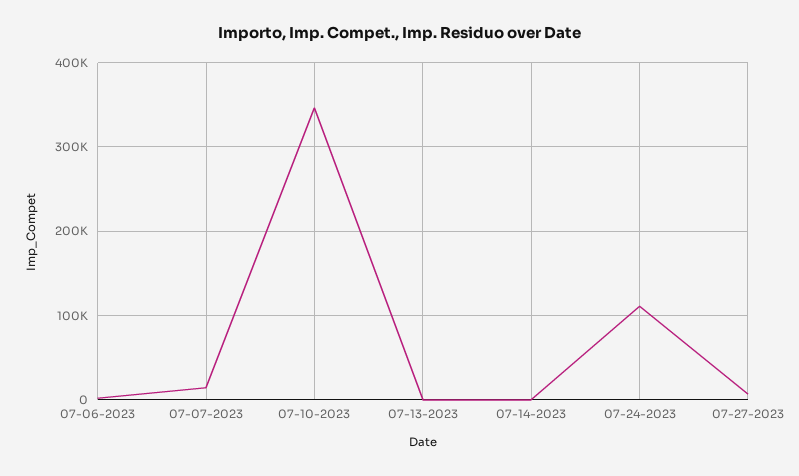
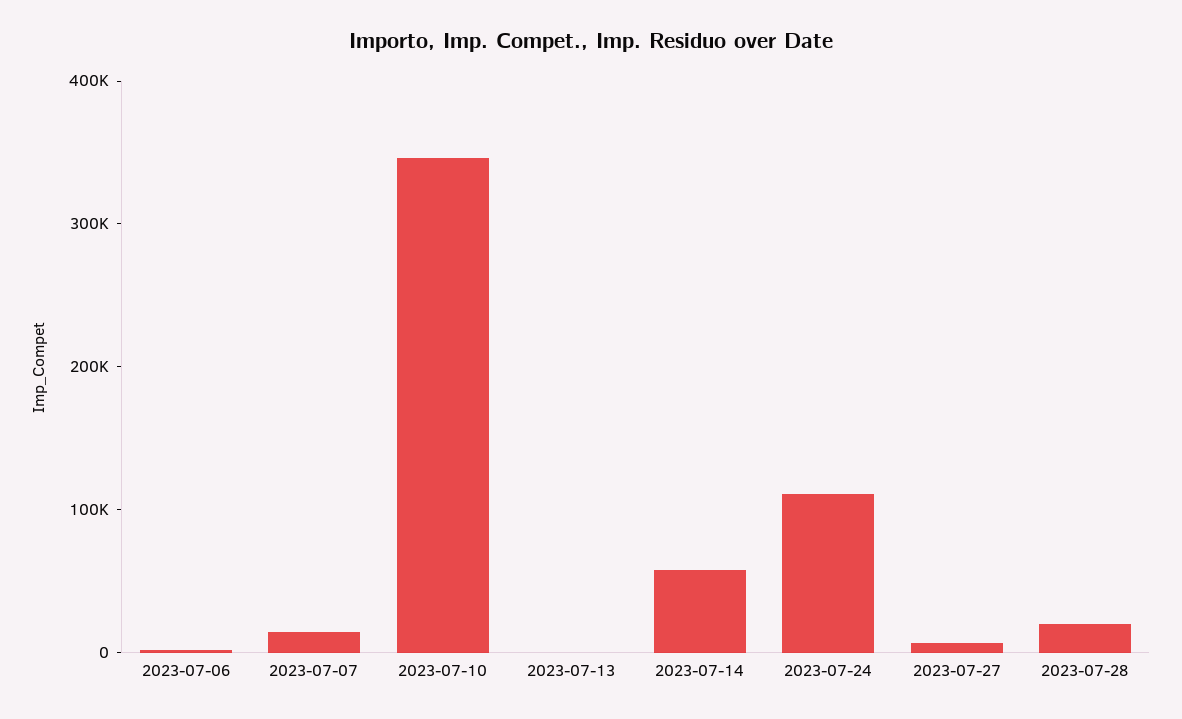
07-14-2023: 0 -> 60000
2023-07-28: none -> 20000

